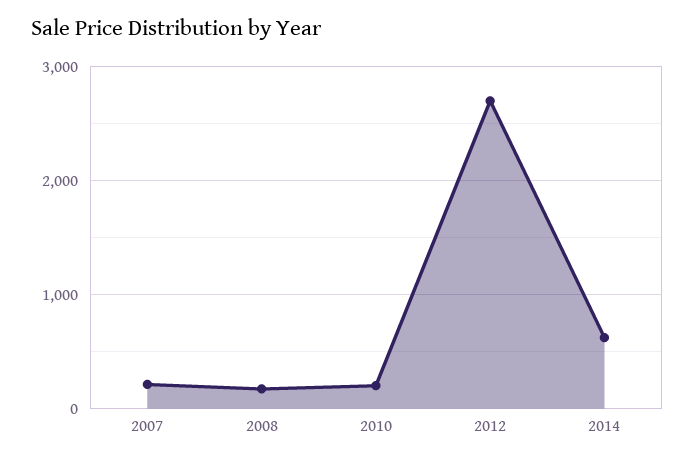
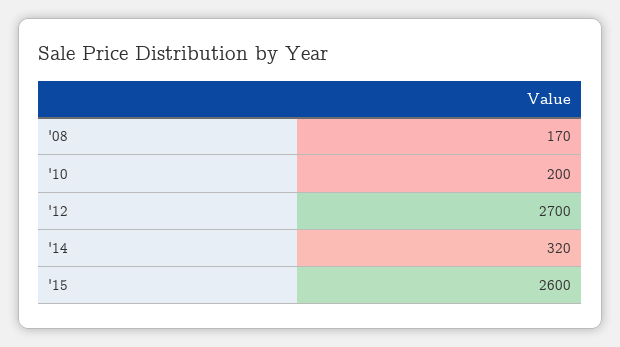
2007: 200 -> none
2014: 600 -> 320
'15: none -> 2600

